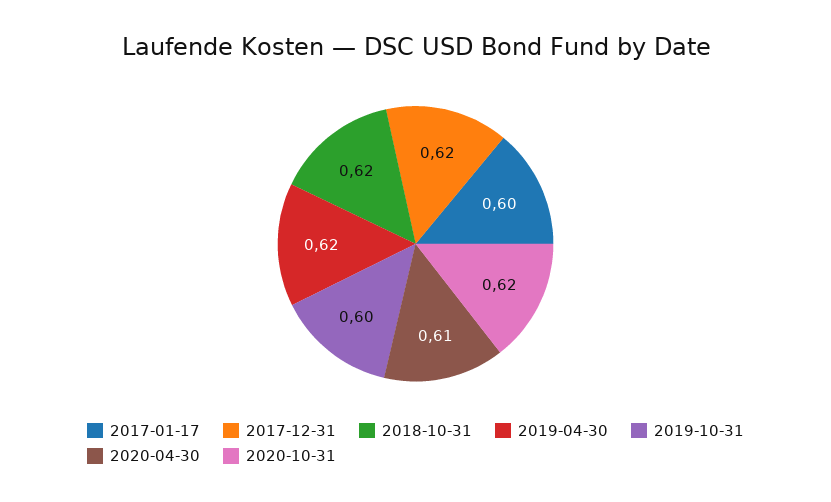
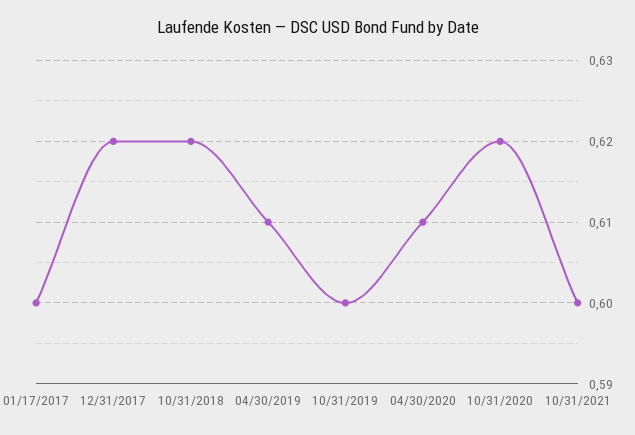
2019-04-30: 0.62 -> 0.61
10/31/2021: none -> 0.6

